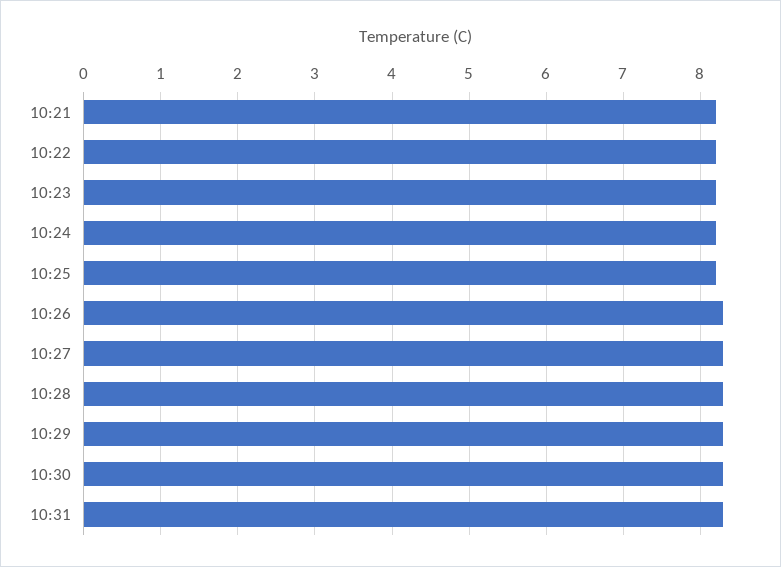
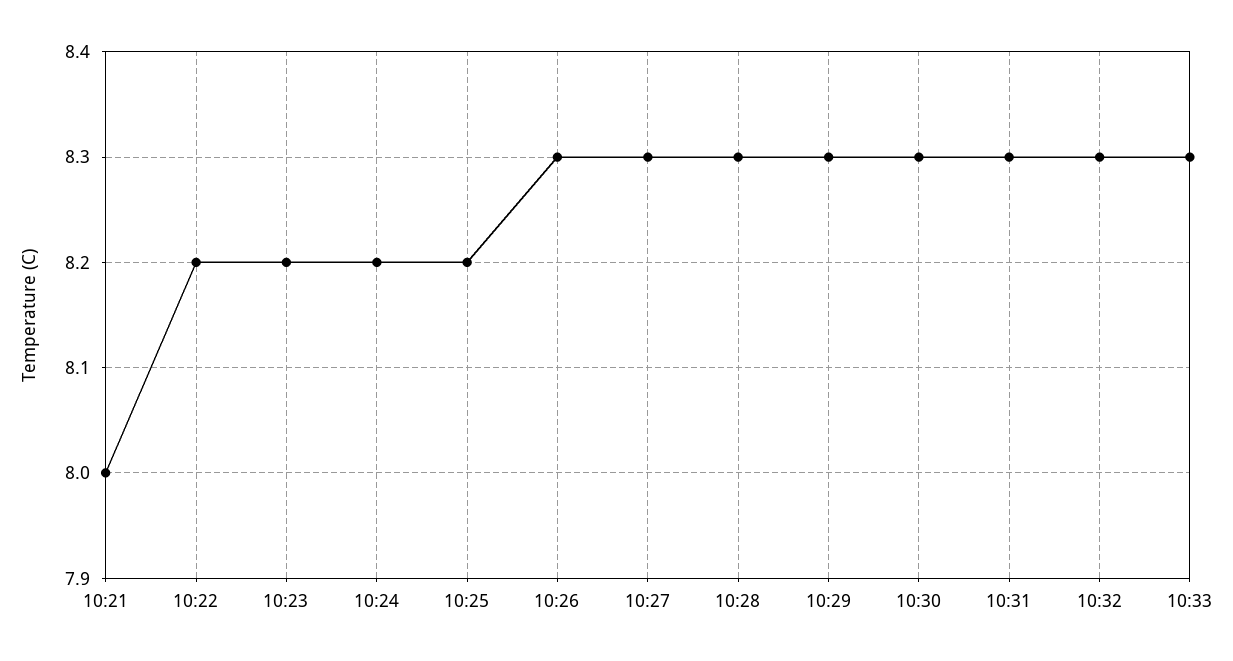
10:21: 8.2 -> 8
10:32: none -> 8.3
10:33: none -> 8.3

